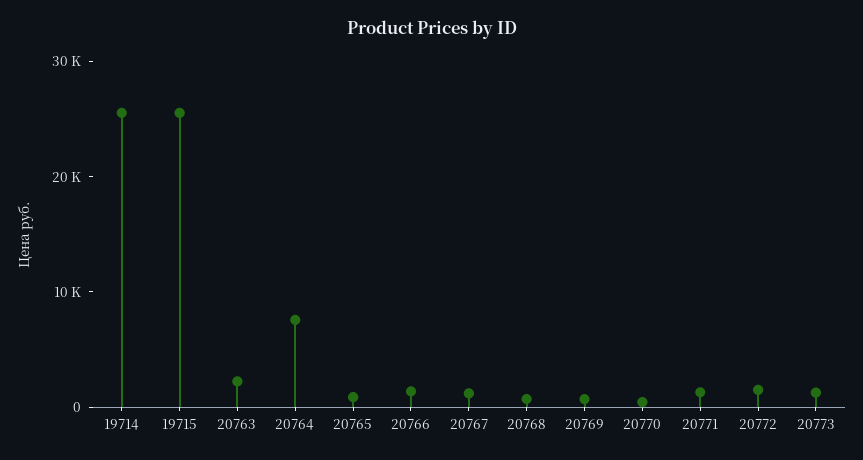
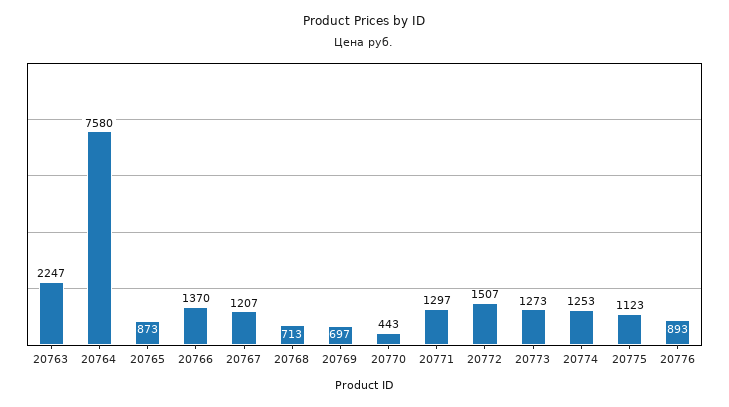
19714: 26000 -> none
19715: 26000 -> none
20774: none -> 1253
20775: none -> 1123
20776: none -> 893

